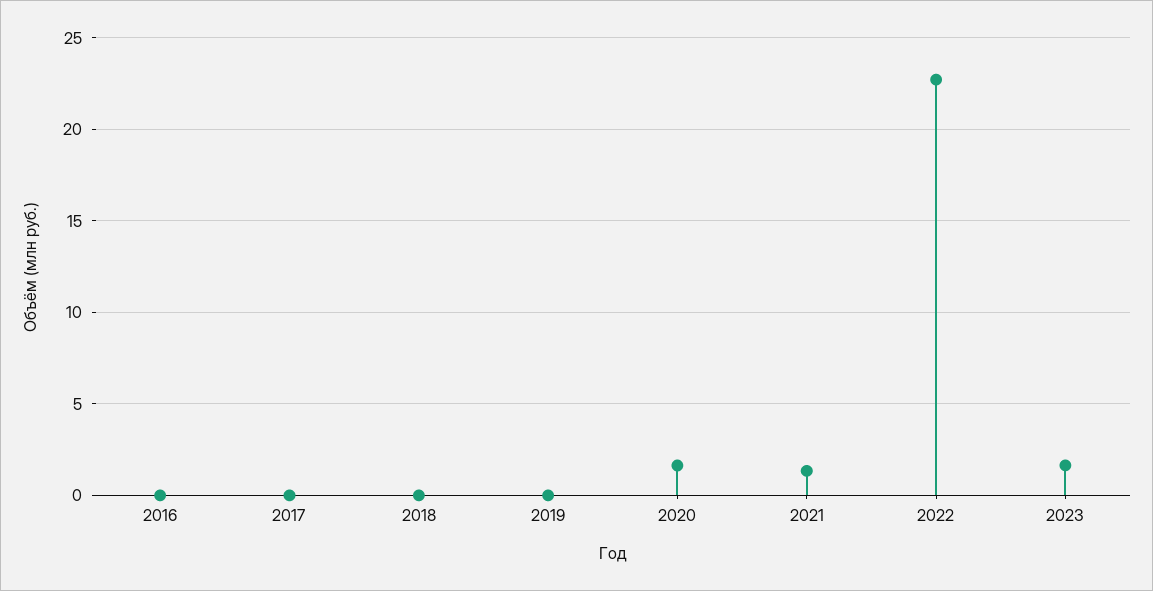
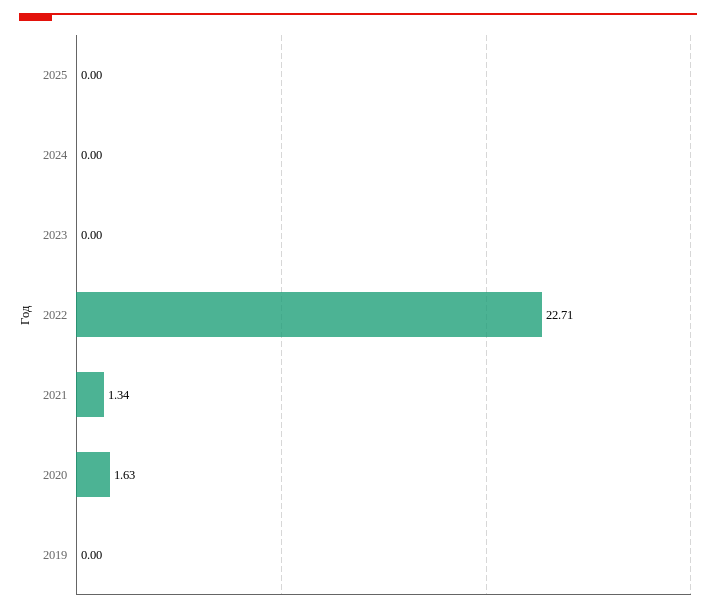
2016: 0 -> none
2017: 0 -> none
2018: 0 -> none
2023: 1.5 -> 0
2025: none -> 0
2024: none -> 0

